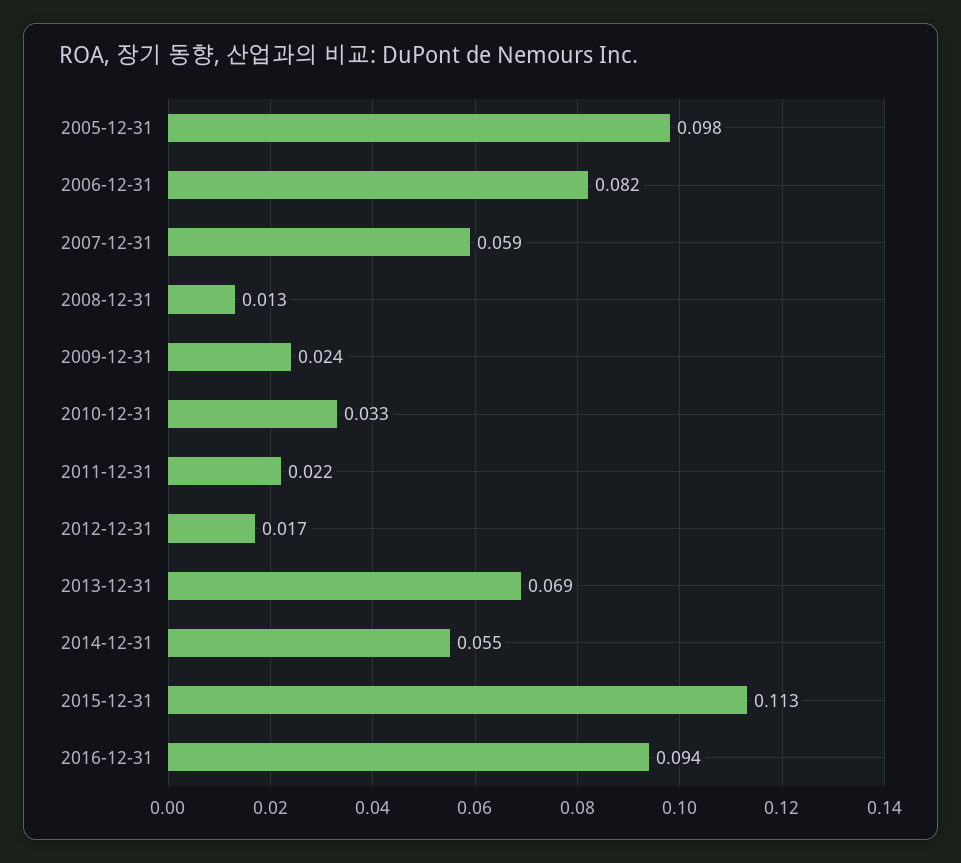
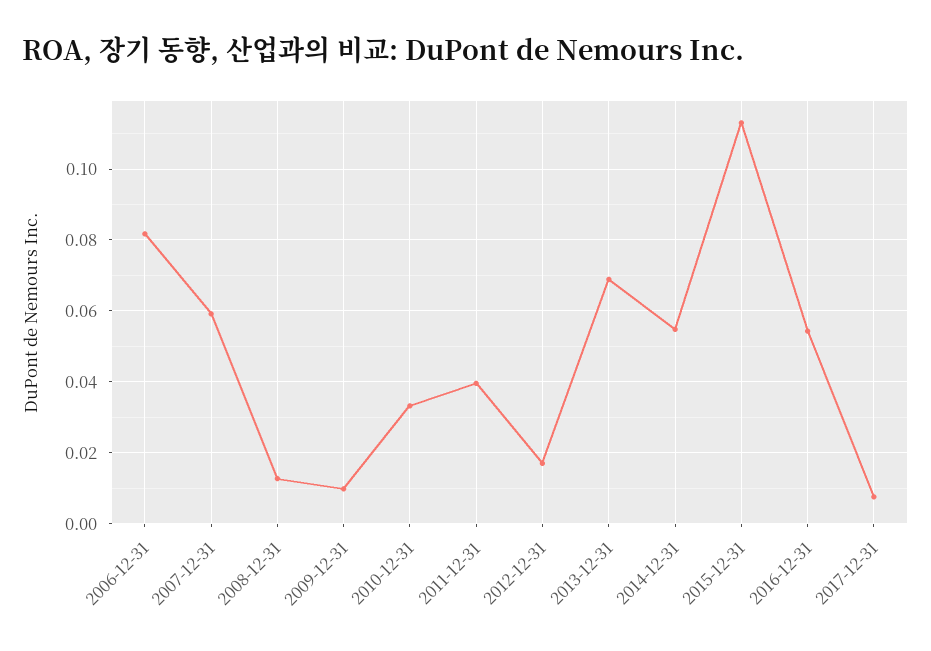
2005-12-31: 0.098 -> none
2009-12-31: 0.024 -> 0.01
2011-12-31: 0.022 -> 0.04
2016-12-31: 0.094 -> 0.054
2017-12-31: none -> 0.008

